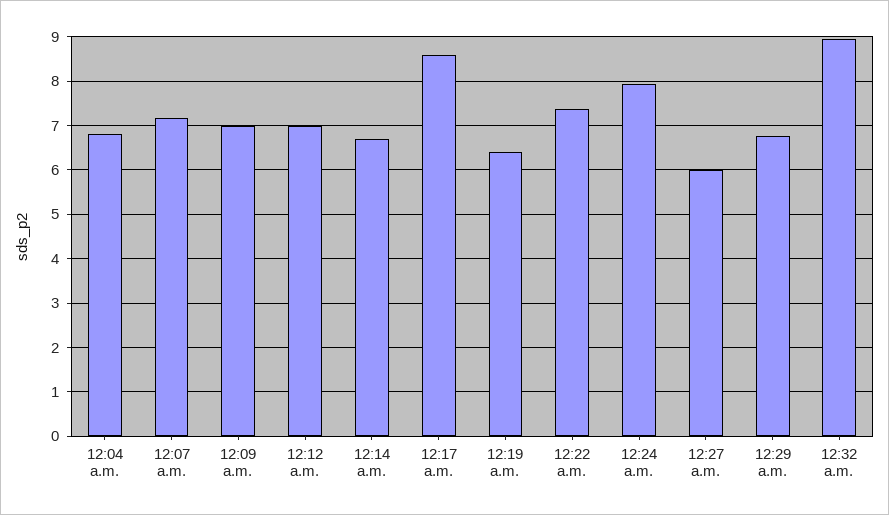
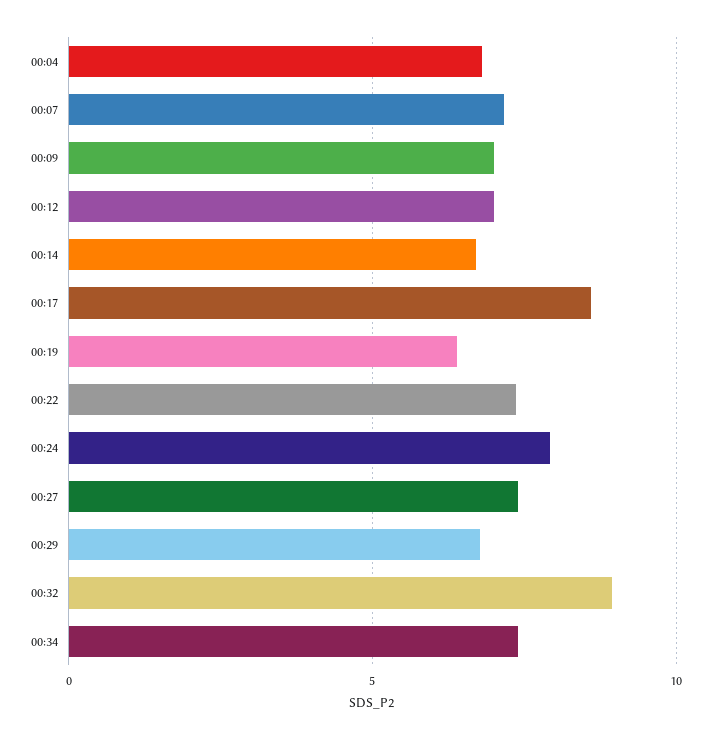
12:27 a.m.: 6 -> 7.5
00:34: none -> 7.5

